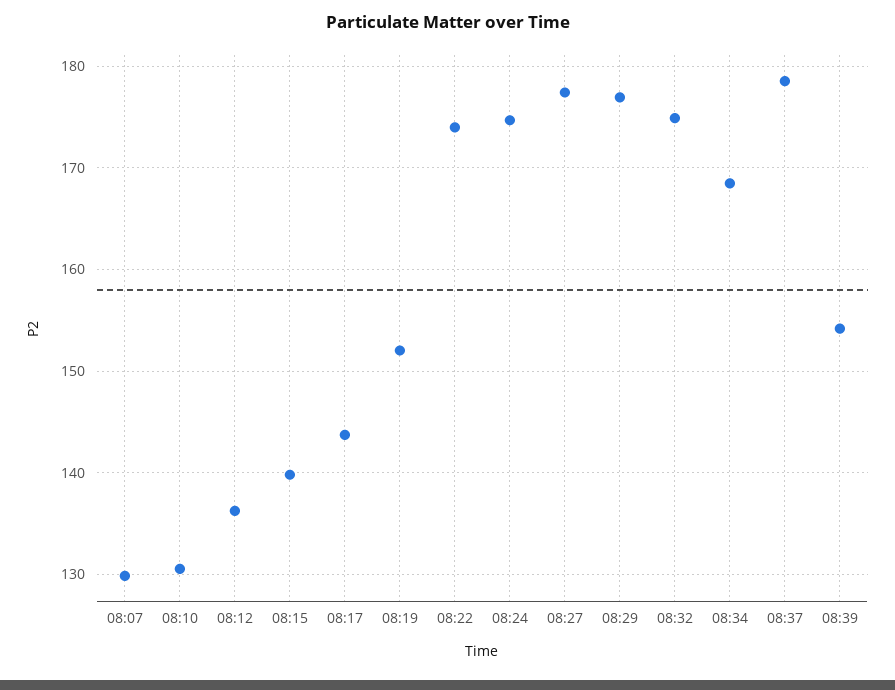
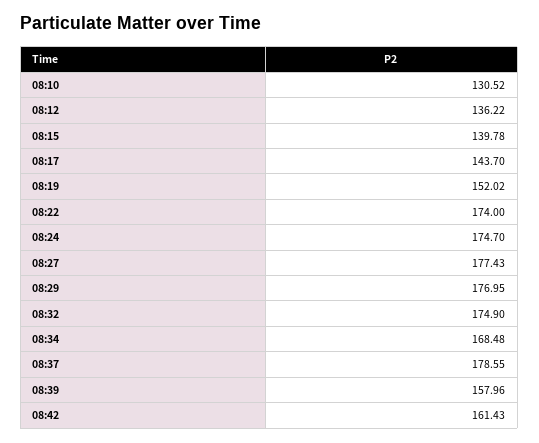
08:07: 130 -> none
08:39: 154 -> 157.96
08:42: none -> 161.43

